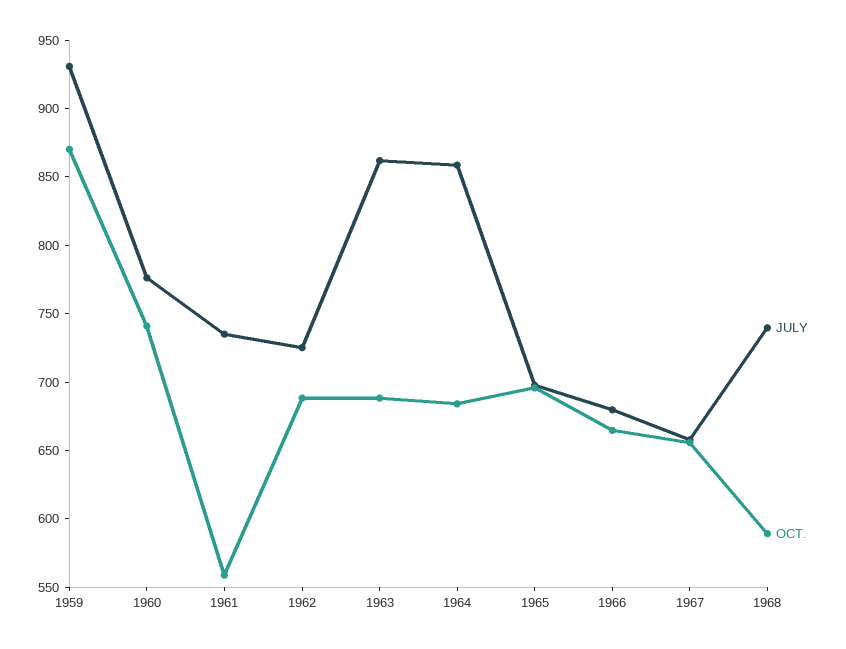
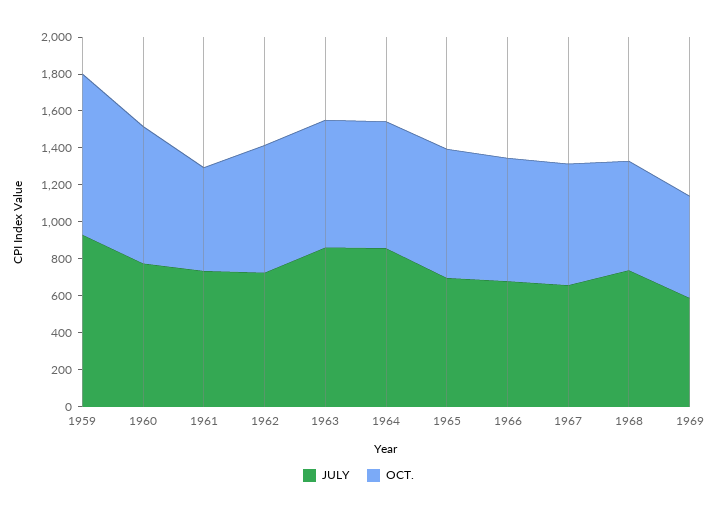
JULY, 1969: none -> 600
OCT., 1969: none -> 550

